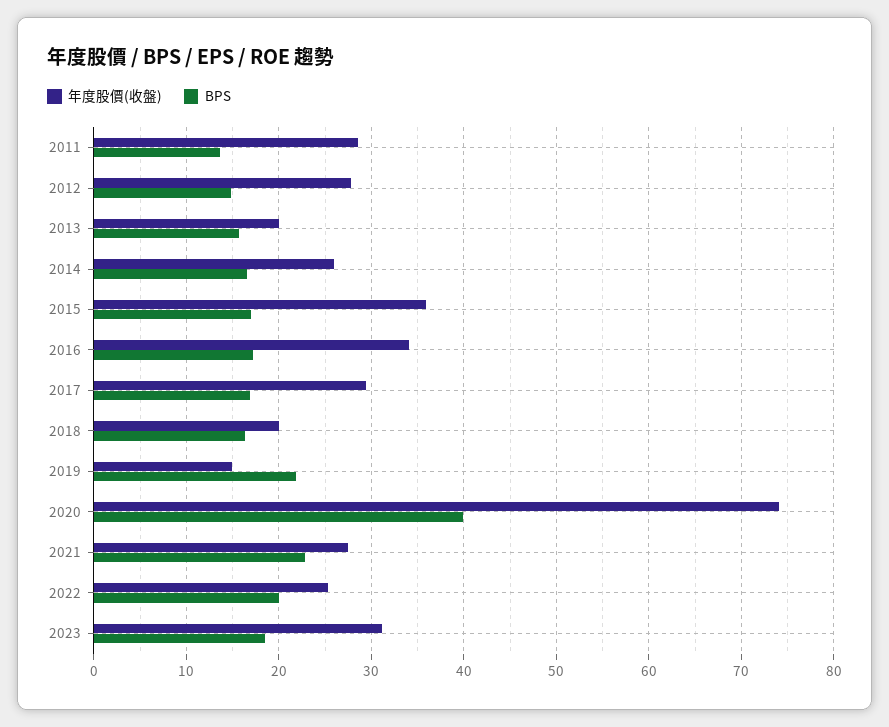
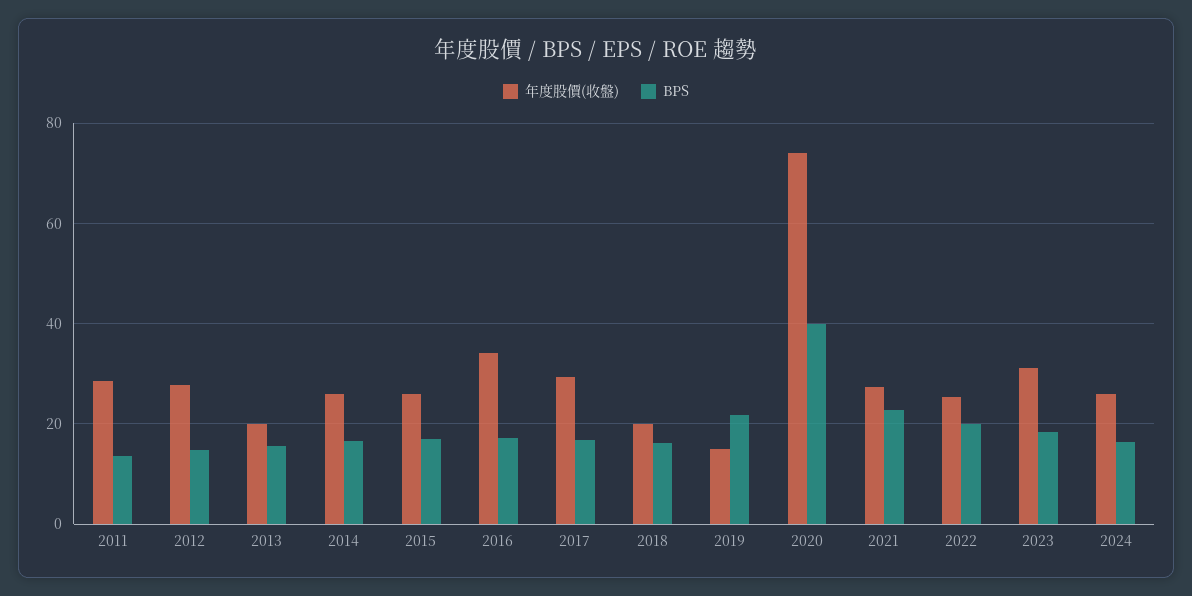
年度股價(收盤), 2015: 36 -> 26
年度股價(收盤), 2024: none -> 26
BPS, 2024: none -> 16

